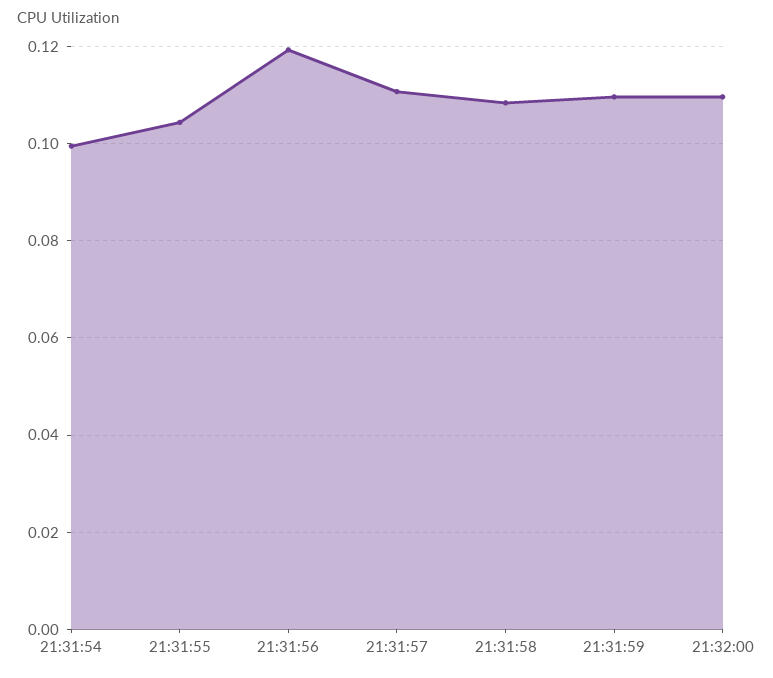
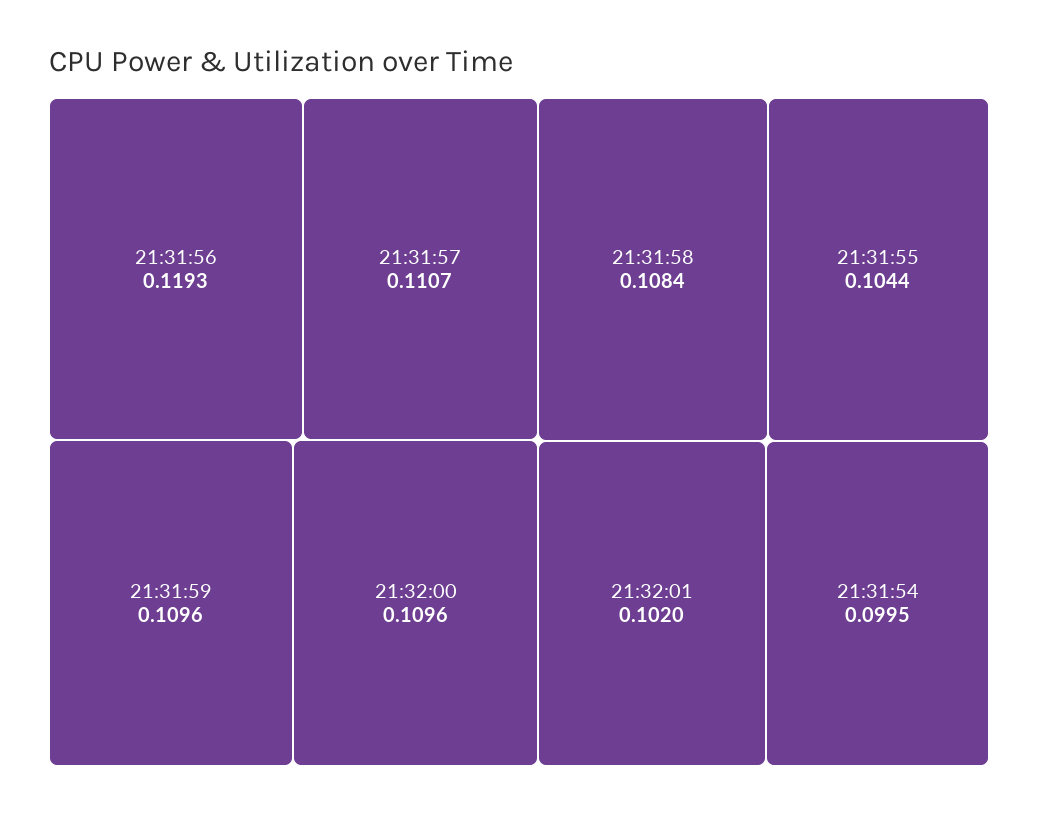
21:32:01: none -> 0.102

